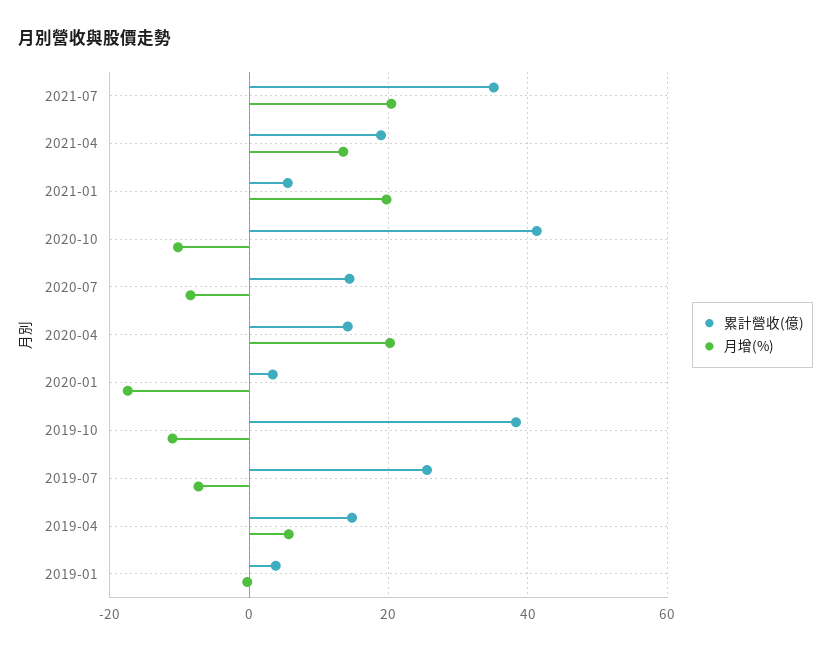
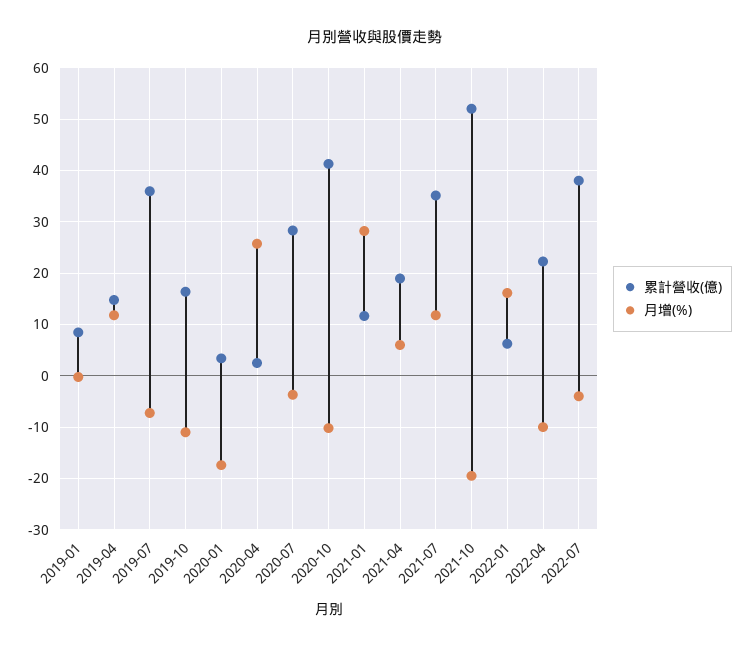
月增(%), 2021-07: 20 -> 12
月增(%), 2021-04: 14 -> 6
累計營收(億), 2021-01: 6 -> 12
月增(%), 2021-01: 20 -> 28
累計營收(億), 2020-07: 14 -> 28
月增(%), 2020-07: -8 -> -4
累計營收(億), 2020-04: 14 -> 2
月增(%), 2020-04: 20 -> 26
累計營收(億), 2019-10: 38 -> 16
累計營收(億), 2019-07: 26 -> 36
月增(%), 2019-04: 6 -> 12
累計營收(億), 2019-01: 4 -> 8
累計營收(億), 2021-10: none -> 52
月增(%), 2021-10: none -> -20
累計營收(億), 2022-01: none -> 6
月增(%), 2022-01: none -> 16
累計營收(億), 2022-04: none -> 22
月增(%), 2022-04: none -> -10
累計營收(億), 2022-07: none -> 38
月增(%), 2022-07: none -> -4

